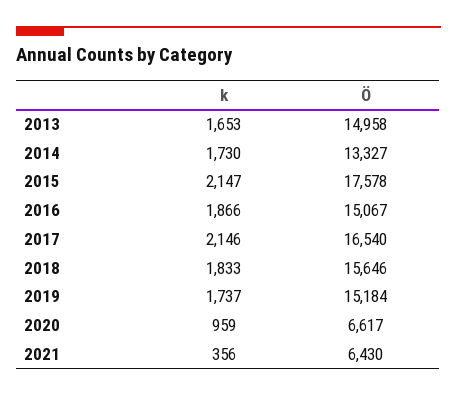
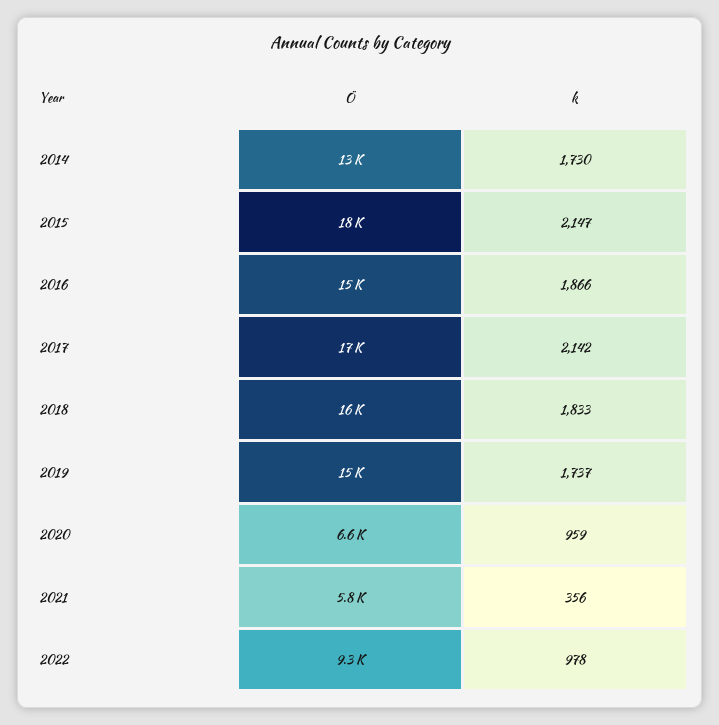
k, 2013: 1653 -> none
Ö, 2013: 14958 -> none
k, 2017: 2146 -> 2142
Ö, 2021: 6430 -> 5800
Ö, 2022: none -> 9300
k, 2022: none -> 978

